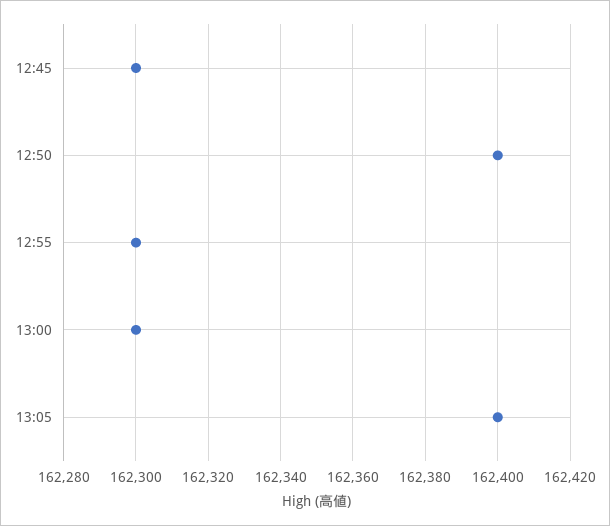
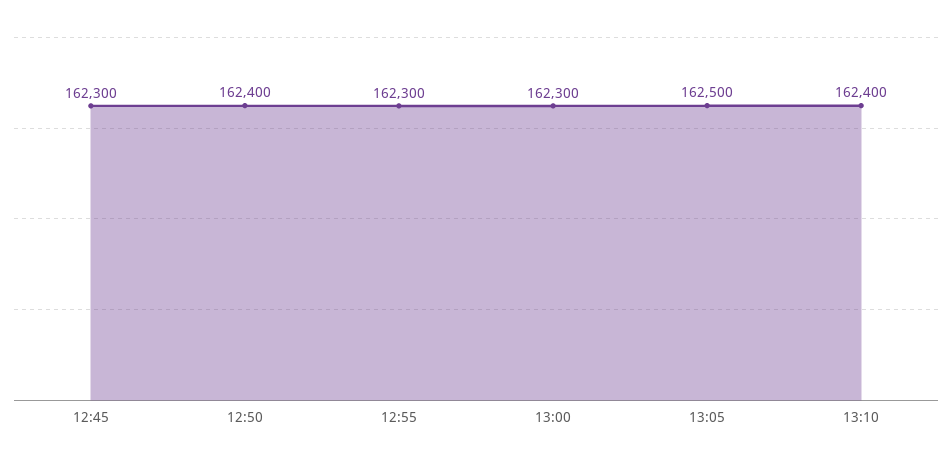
13:05: 162400 -> 162500
13:10: none -> 162400

